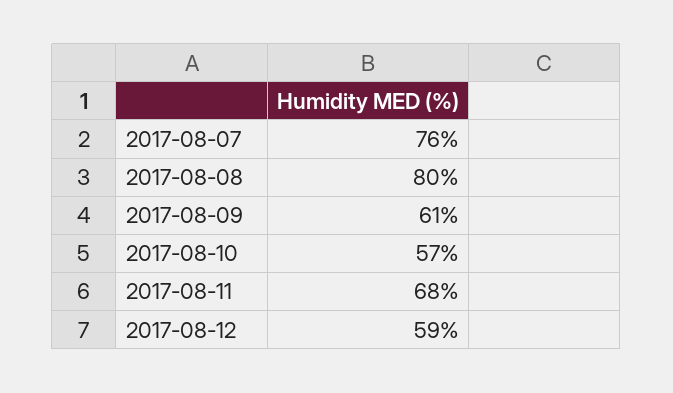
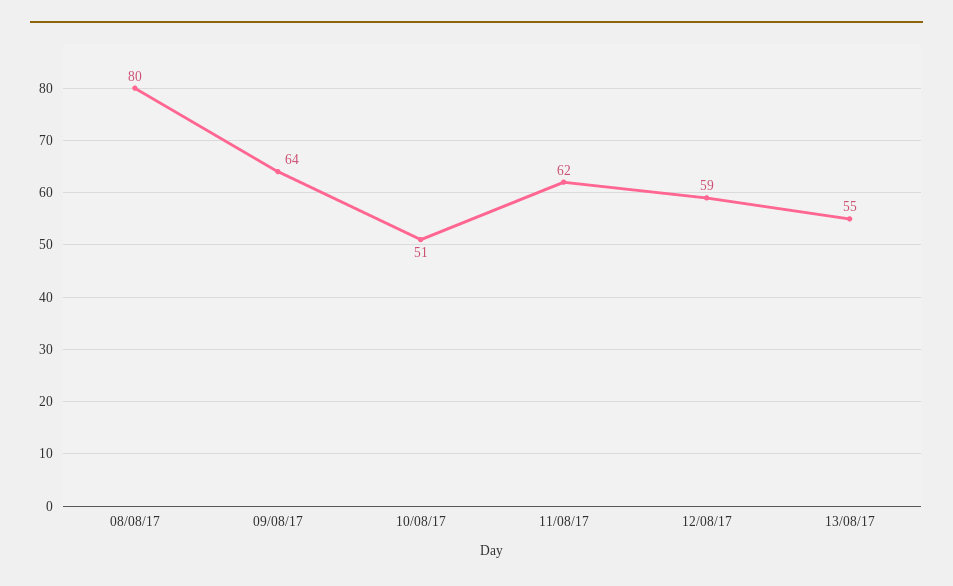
2017-08-07: 76 -> none
2017-08-09: 61 -> 64
2017-08-10: 57 -> 51
2017-08-11: 68 -> 62
13/08/17: none -> 55

